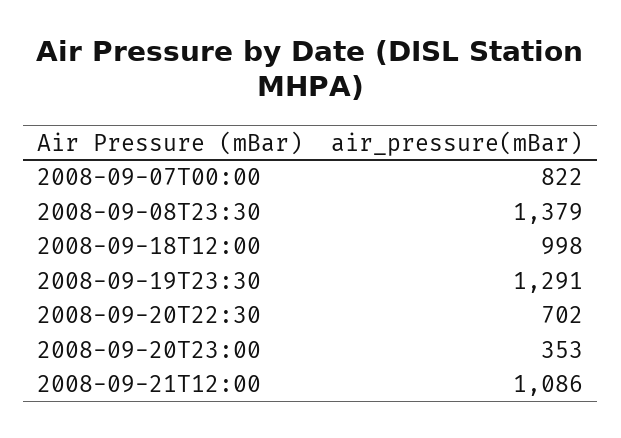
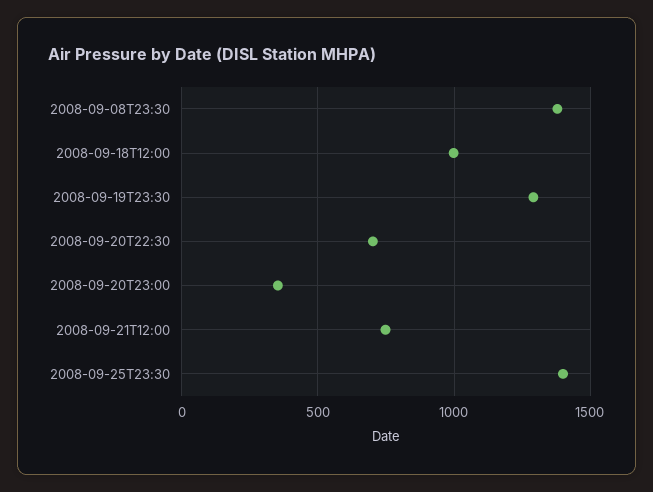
2008-09-07T00:00: 822 -> none
2008-09-21T12:00: 1086 -> 750
2008-09-25T23:30: none -> 1400

